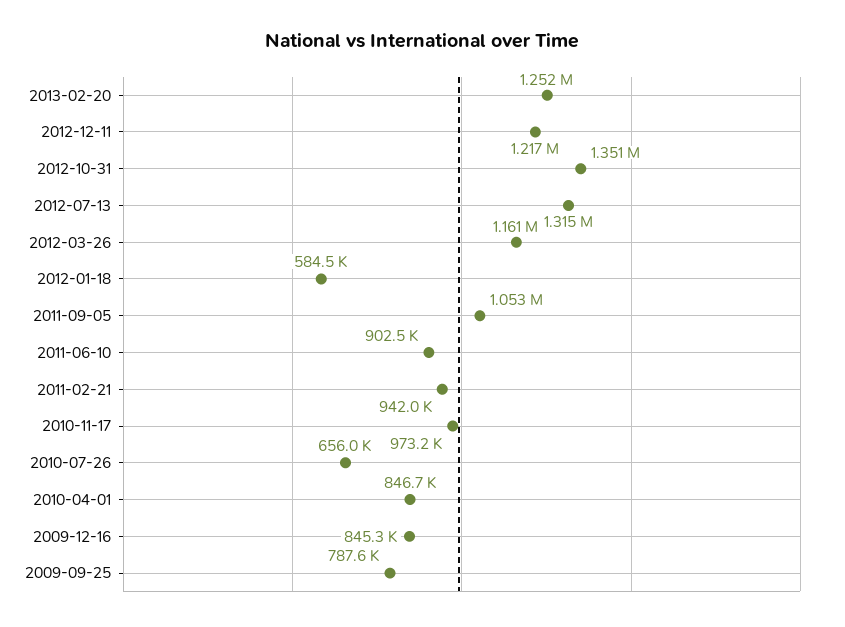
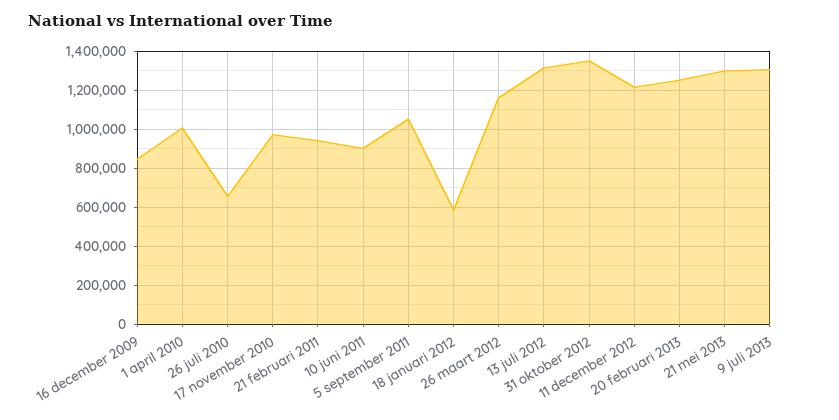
2010-04-01: 846700 -> 1000000
2009-09-25: 787600 -> none
21 mei 2013: none -> 1300000
9 juli 2013: none -> 1300000

